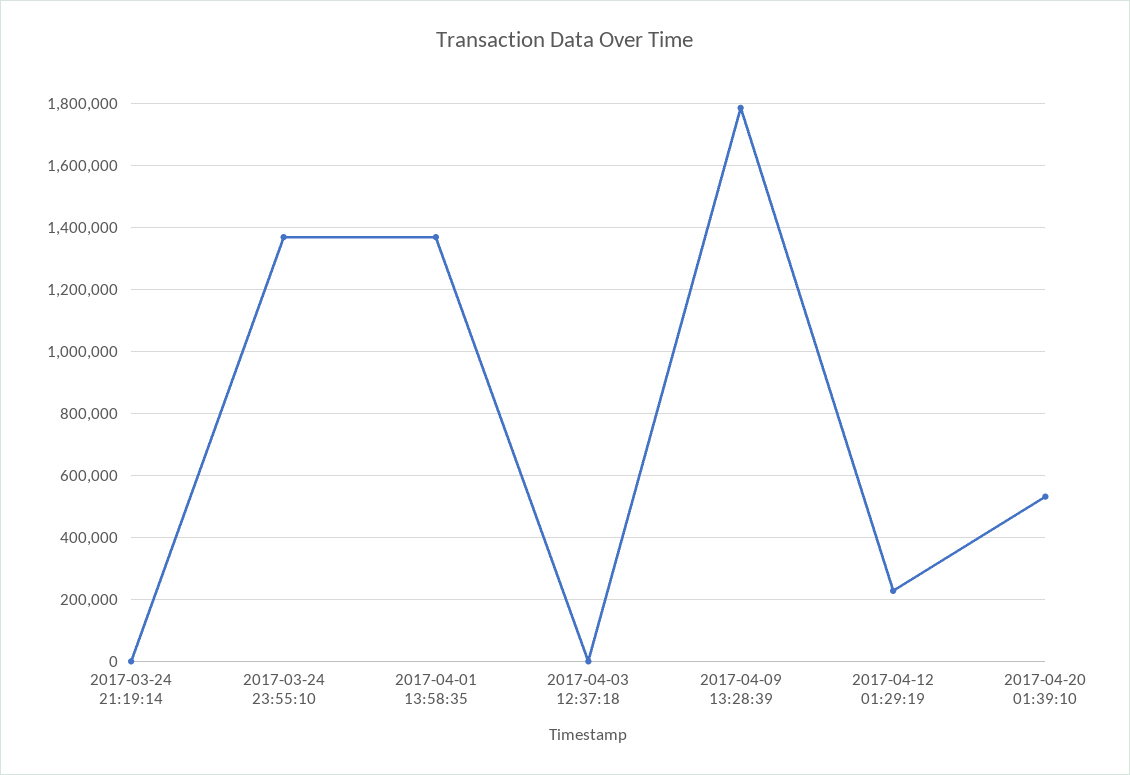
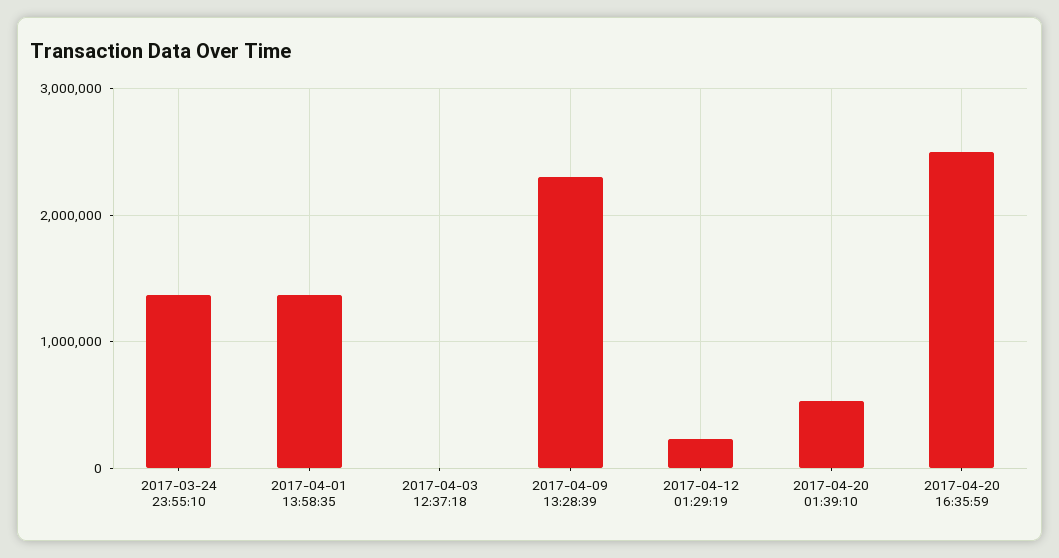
2017-03-24 21:19:14: 0 -> none
2017-04-09 13:28:39: 1780000 -> 2300000
2017-04-20 16:35:59: none -> 2500000

